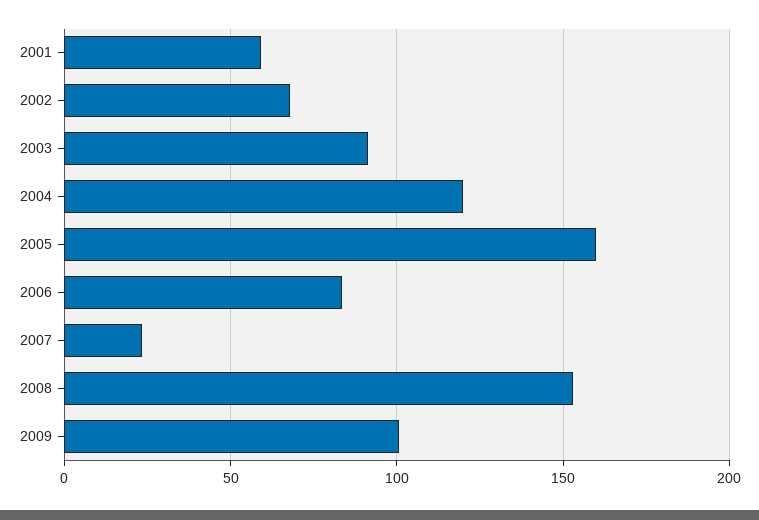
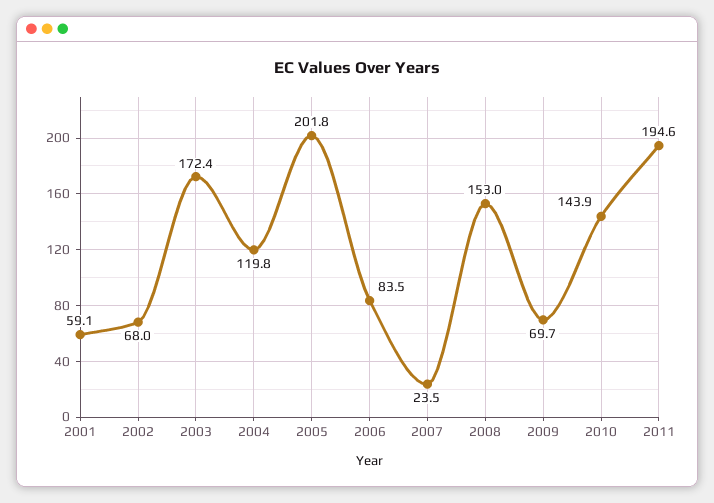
2003: 90 -> 172.4
2005: 160 -> 201.8
2009: 100 -> 69.7
2010: none -> 143.9
2011: none -> 194.6

